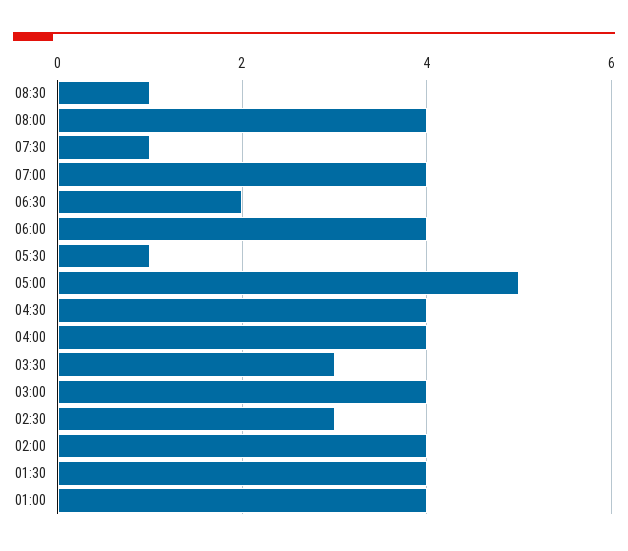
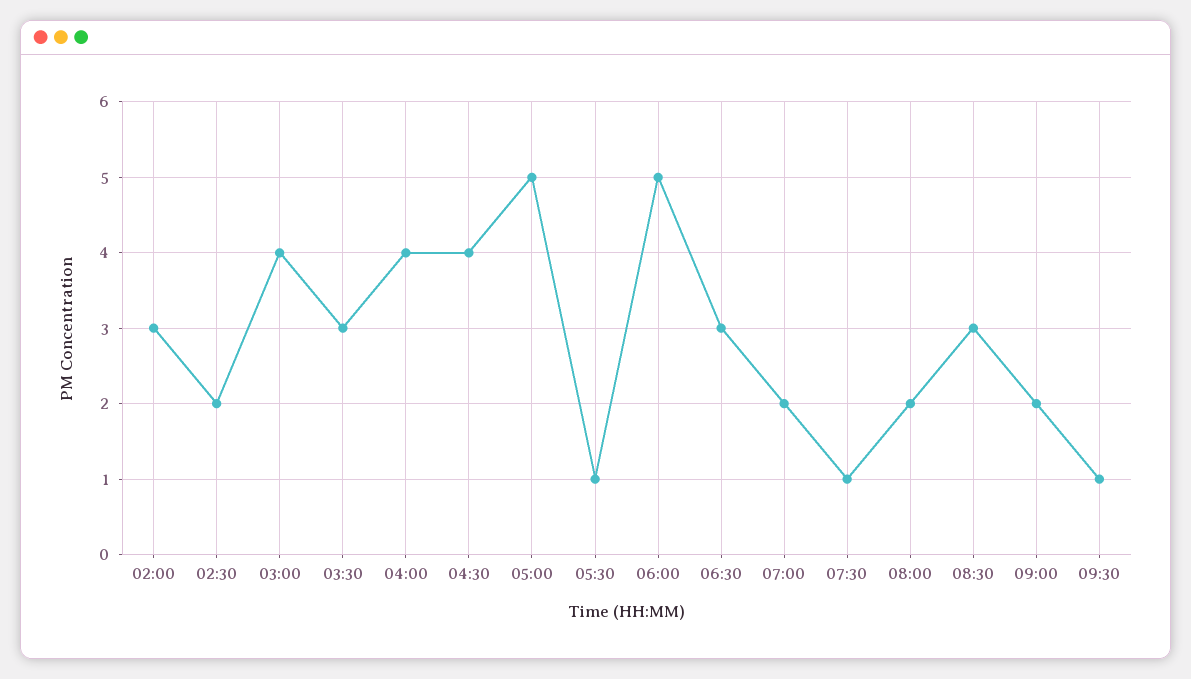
08:30: 1 -> 3
08:00: 4 -> 2
07:00: 4 -> 2
06:30: 2 -> 3
06:00: 4 -> 5
02:30: 3 -> 2
02:00: 4 -> 3
01:30: 4 -> none
01:00: 4 -> none
09:00: none -> 2
09:30: none -> 1

